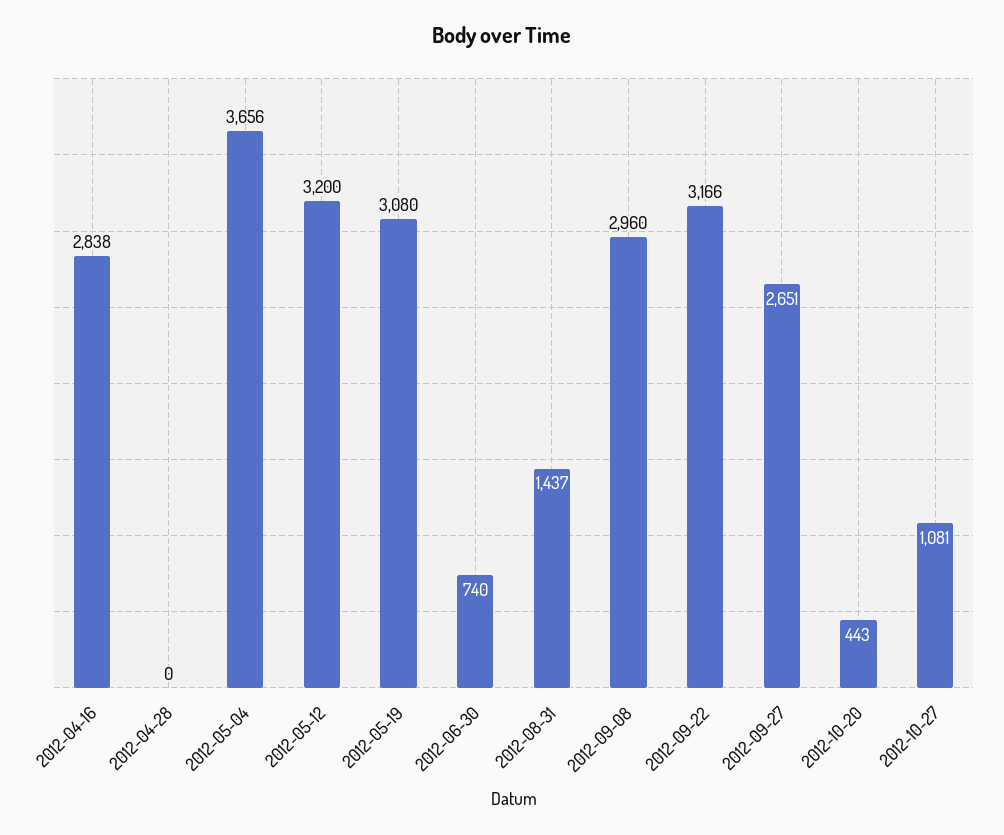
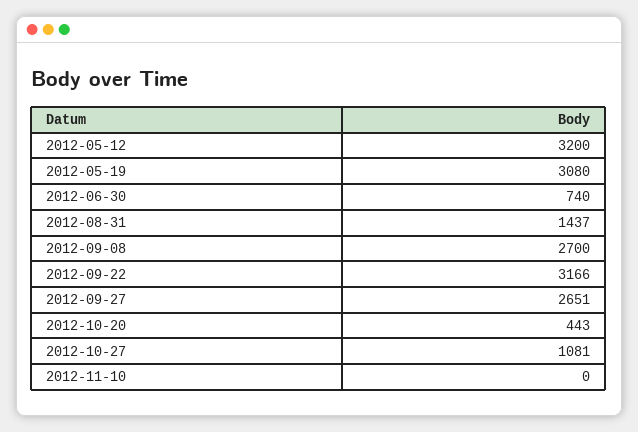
2012-04-16: 2838 -> none
2012-04-28: 0 -> none
2012-05-04: 3656 -> none
2012-09-08: 2960 -> 2700
2012-11-10: none -> 0

